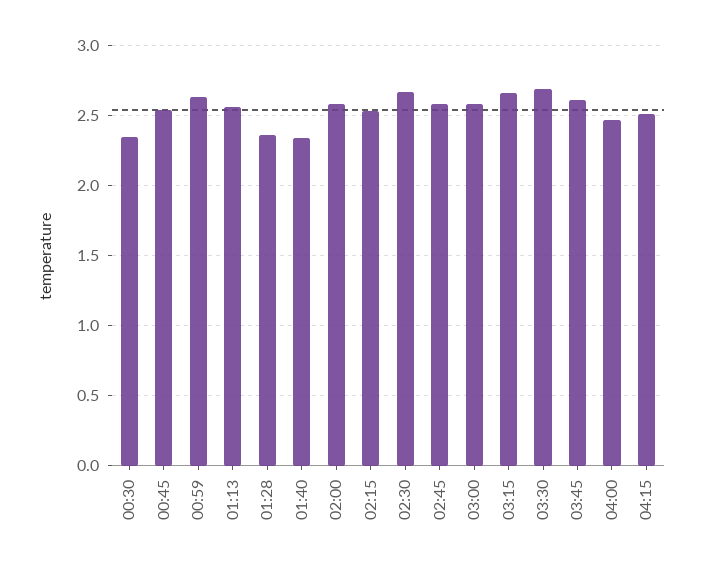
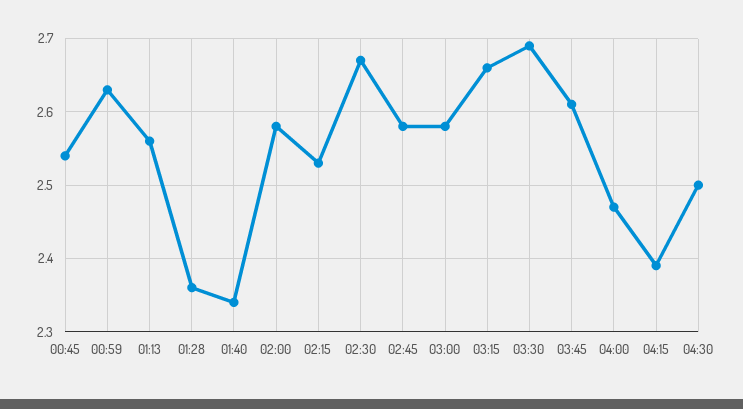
00:30: 2.35 -> none
04:15: 2.5 -> 2.39
04:30: none -> 2.5

